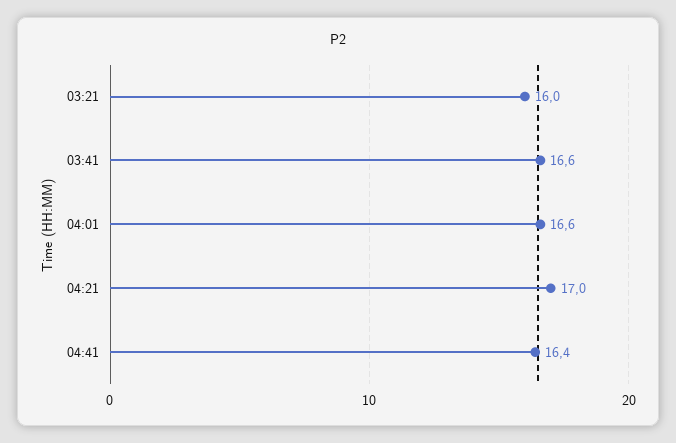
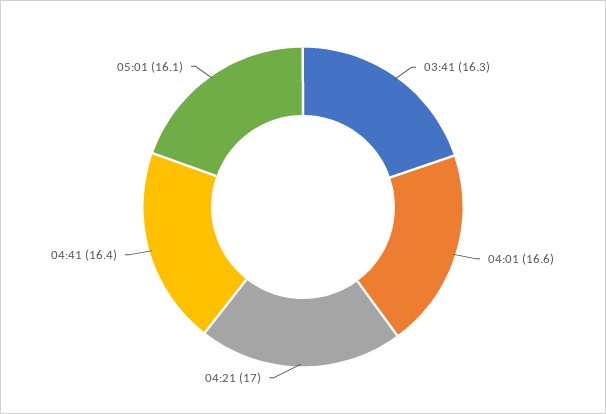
03:21: 16 -> none
03:41: 16.6 -> 16.3
05:01: none -> 16.1

